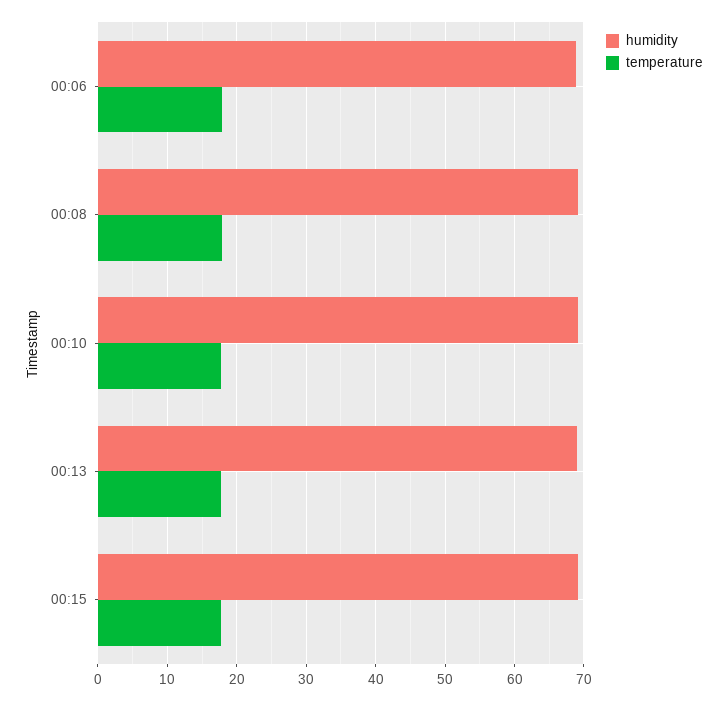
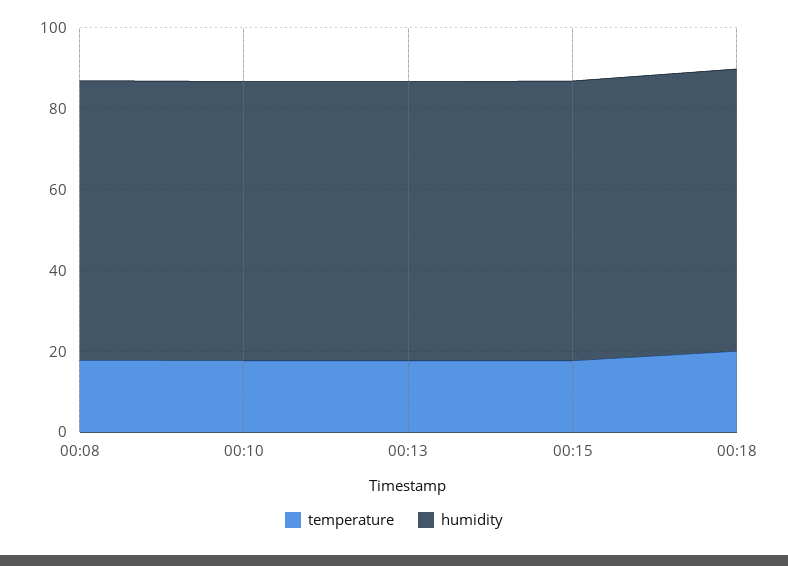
humidity, 00:06: 69 -> none
temperature, 00:06: 18 -> none
temperature, 00:18: none -> 20
humidity, 00:18: none -> 70

